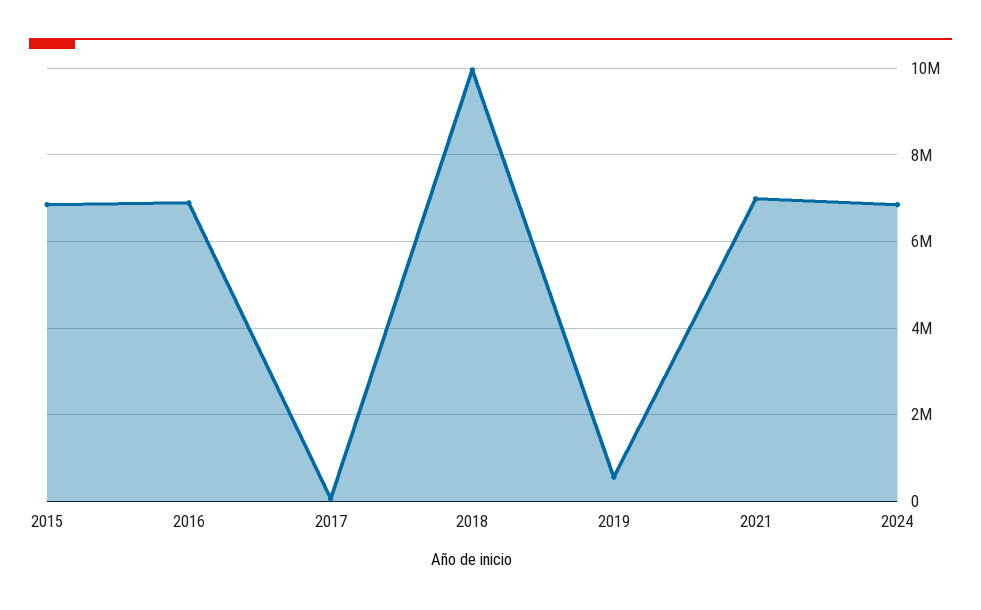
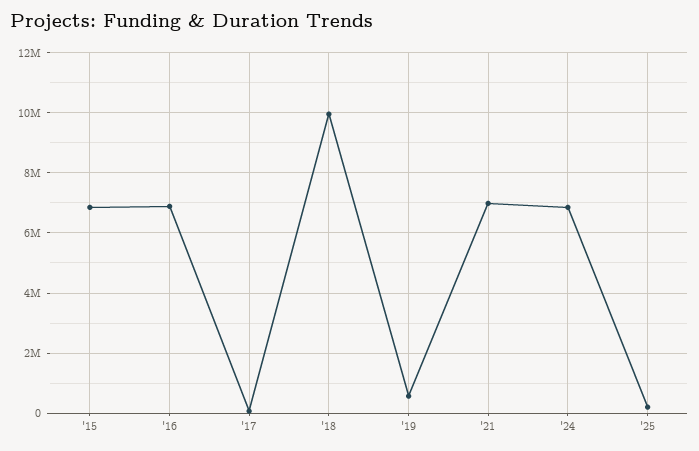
'25: none -> 200000

